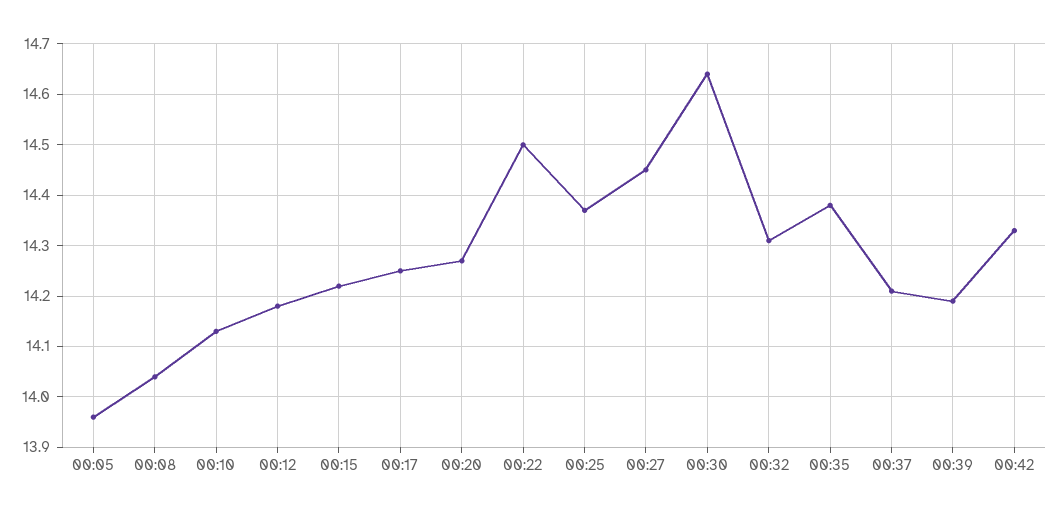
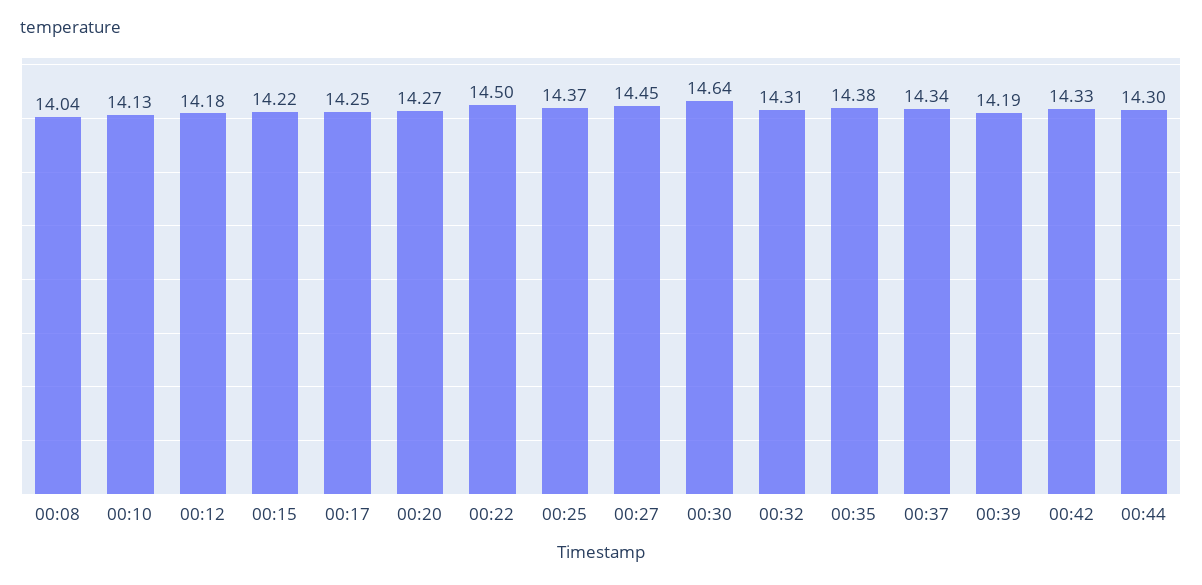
00:05: 13.95 -> none
00:37: 14.2 -> 14.34
00:44: none -> 14.3

